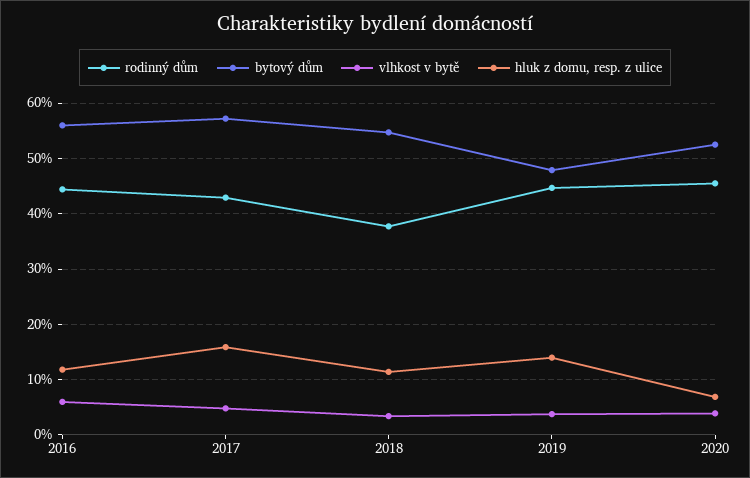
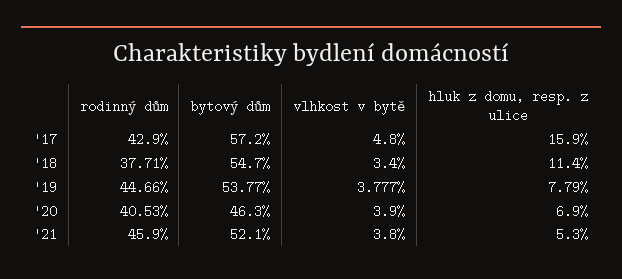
rodinný dům, 2016: 44 -> none
bytový dům, 2016: 56 -> none
vlhkost v bytě, 2016: 6 -> none
hluk z domu, resp. z ulice, 2016: 12 -> none
bytový dům, 2019: 48 -> 53.77
hluk z domu, resp. z ulice, 2019: 14 -> 7.79
rodinný dům, 2020: 46 -> 40.53
bytový dům, 2020: 52 -> 46.3
rodinný dům, '21: none -> 45.9
bytový dům, '21: none -> 52.1
vlhkost v bytě, '21: none -> 3.8
hluk z domu, resp. z ulice, '21: none -> 5.3

